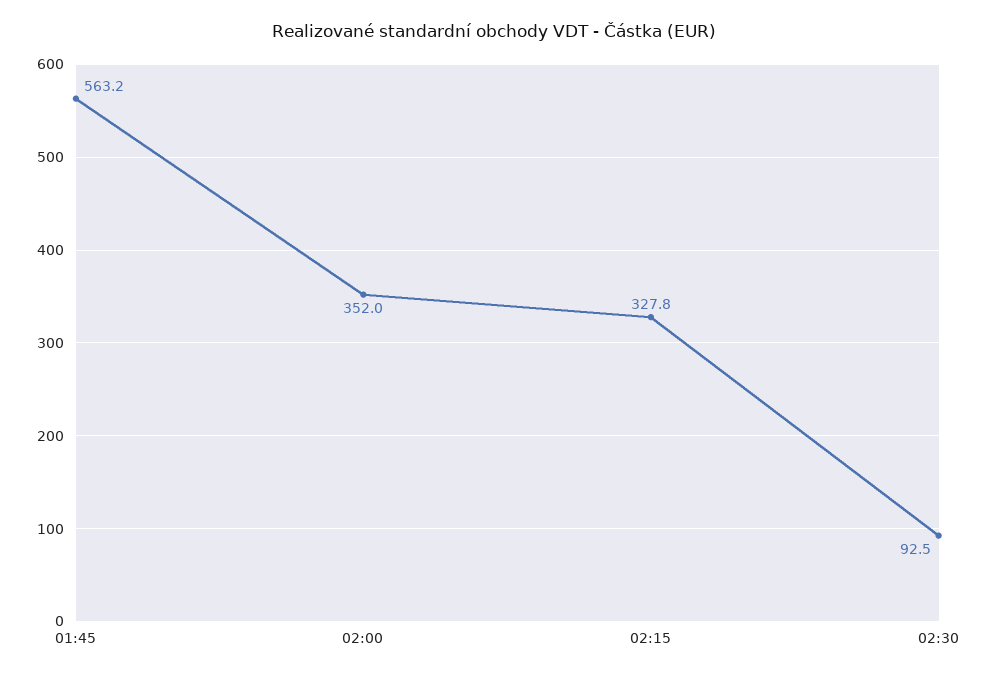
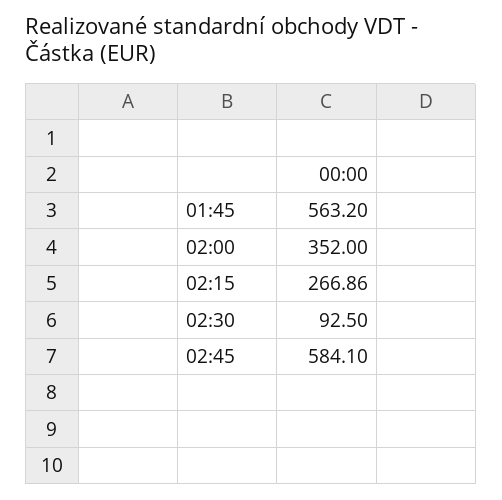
02:15: 327.8 -> 266.86
02:45: none -> 584.1

